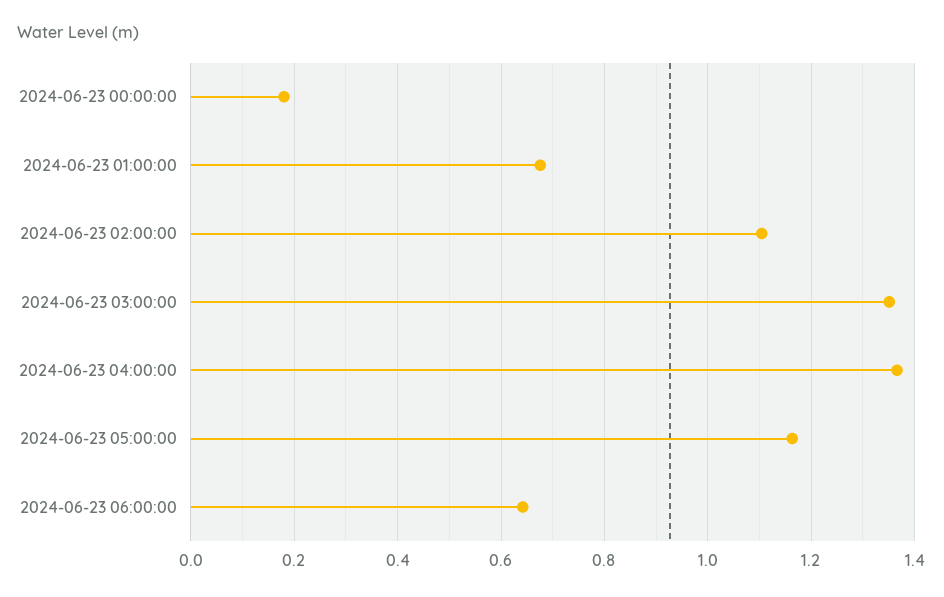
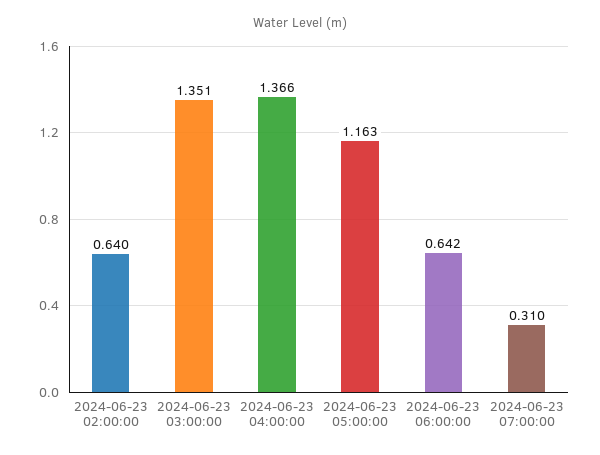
2024-06-23 00:00:00: 0.18 -> none
2024-06-23 01:00:00: 0.68 -> none
2024-06-23 02:00:00: 1.1 -> 0.64
2024-06-23 07:00:00: none -> 0.31

